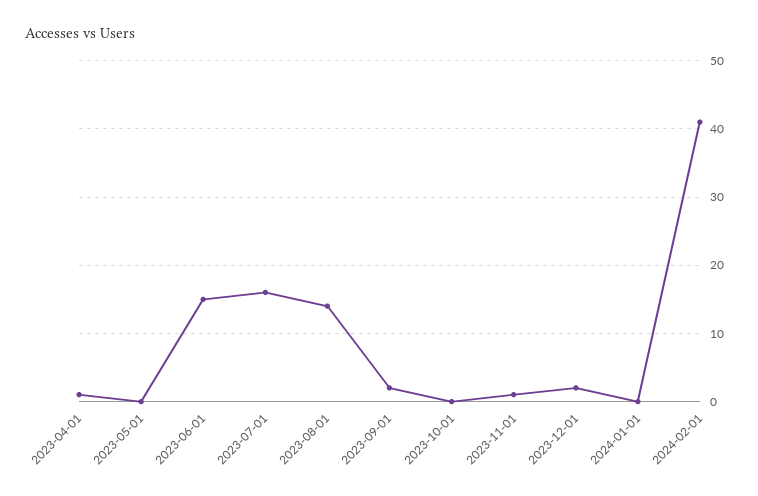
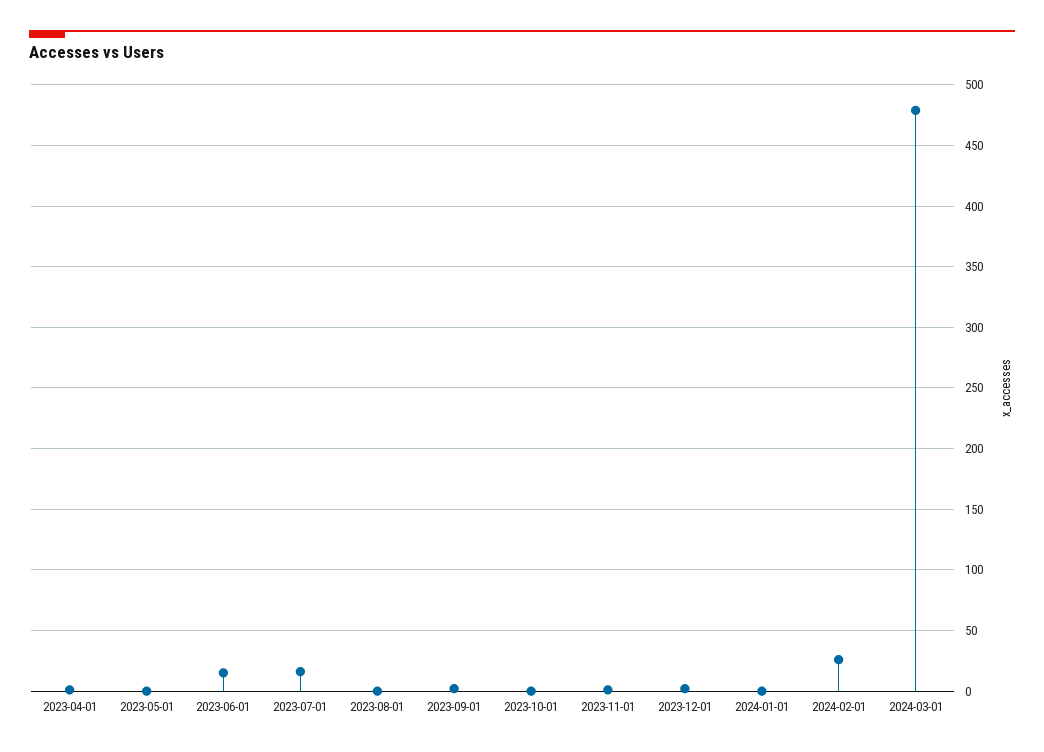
2023-08-01: 14 -> 0
2024-02-01: 41 -> 25
2024-03-01: none -> 480

